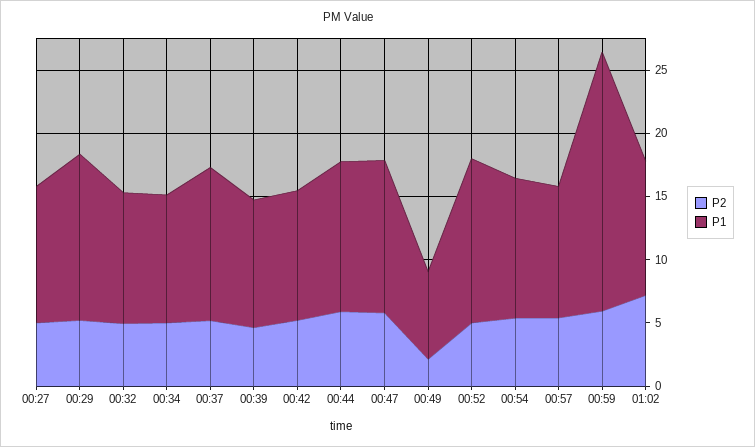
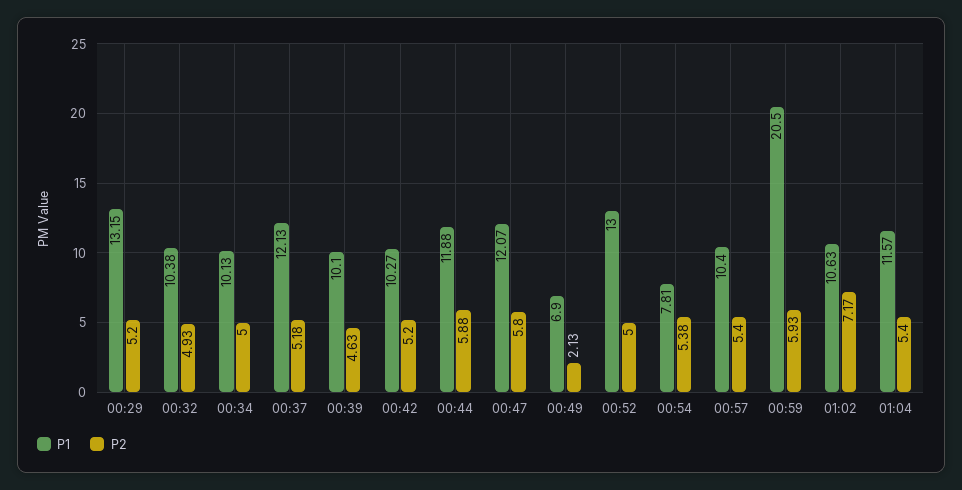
P2, 00:27: 5 -> none
P1, 00:27: 11 -> none
P1, 00:54: 11 -> 7.81
P1, 01:04: none -> 11.57
P2, 01:04: none -> 5.4

